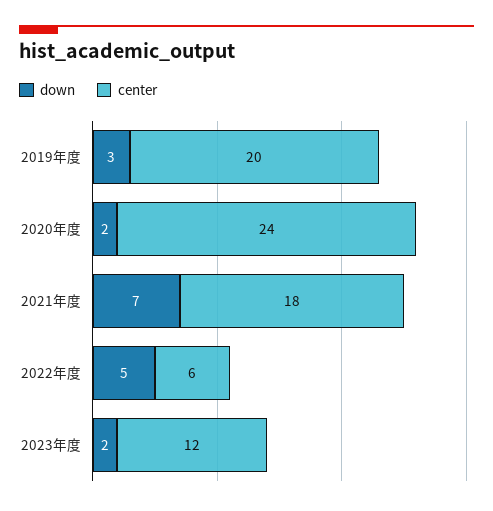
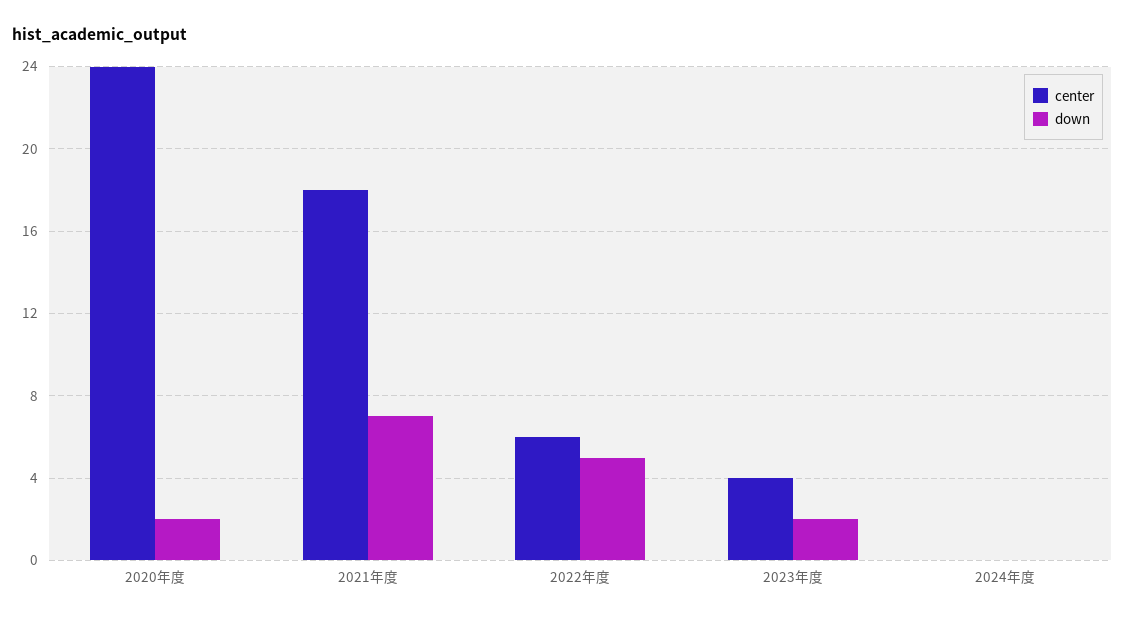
down, 2019年度: 3 -> none
center, 2019年度: 20 -> none
center, 2023年度: 12 -> 4
center, 2024年度: none -> 0
down, 2024年度: none -> 0

